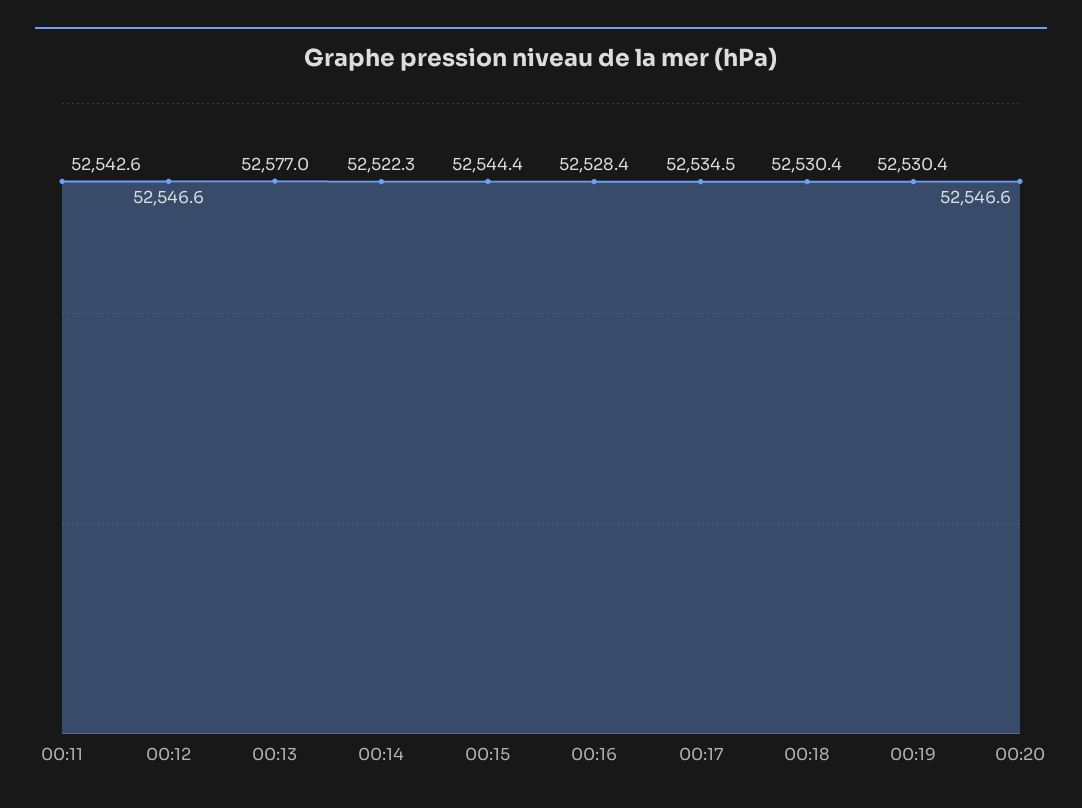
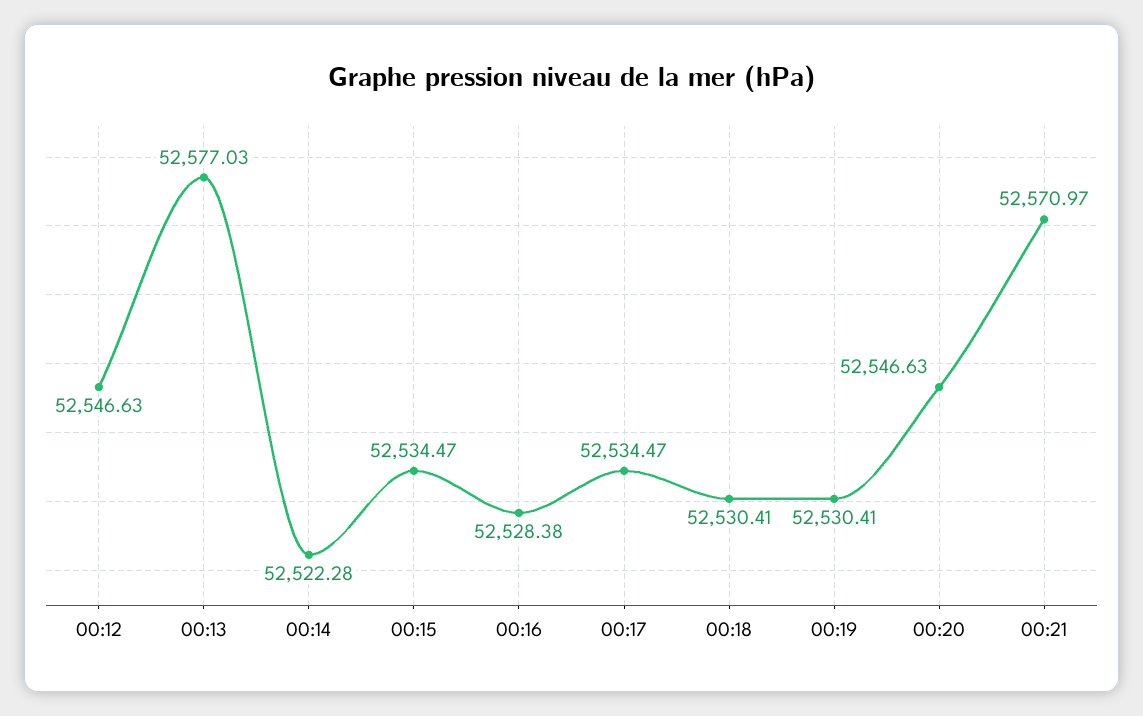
00:11: 52542.6 -> none
00:15: 52544.4 -> 52534.47
00:21: none -> 52570.97

